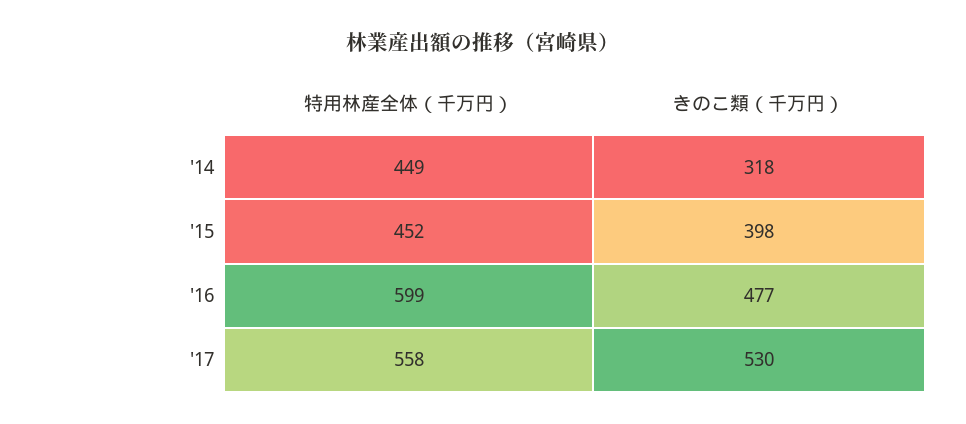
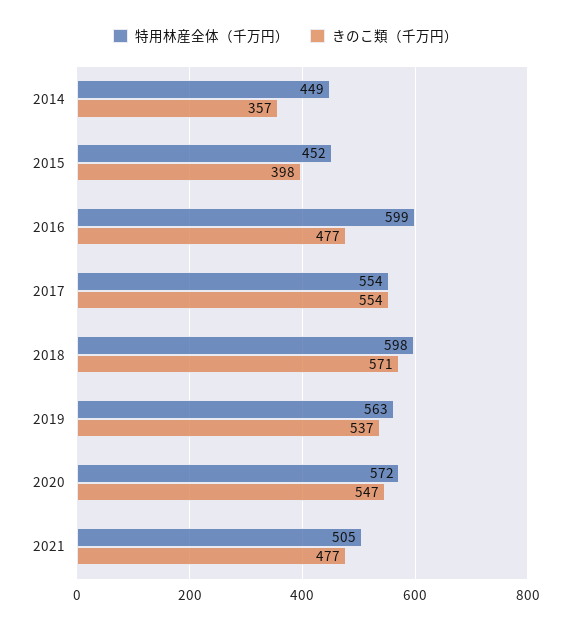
きのこ類（千万円）, '14: 318 -> 357
特用林産全体（千万円）, '17: 558 -> 554
きのこ類（千万円）, '17: 530 -> 554
特用林産全体（千万円）, 2018: none -> 598
きのこ類（千万円）, 2018: none -> 571
特用林産全体（千万円）, 2019: none -> 563
きのこ類（千万円）, 2019: none -> 537
特用林産全体（千万円）, 2020: none -> 572
きのこ類（千万円）, 2020: none -> 547
特用林産全体（千万円）, 2021: none -> 505
きのこ類（千万円）, 2021: none -> 477

